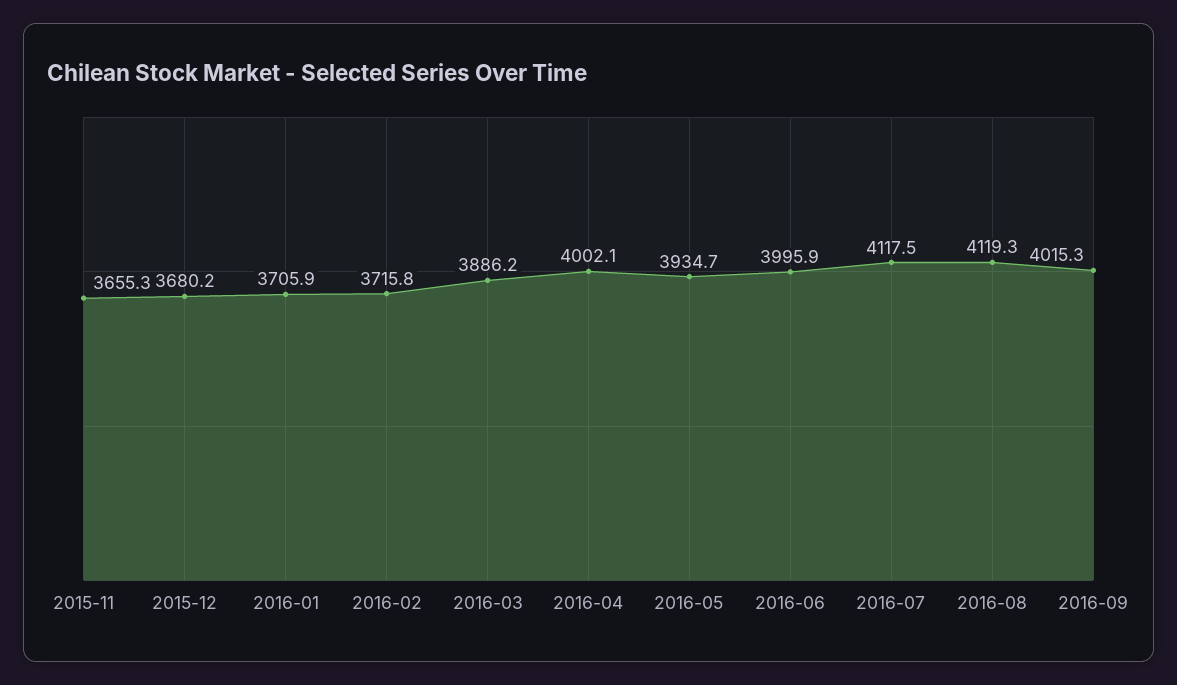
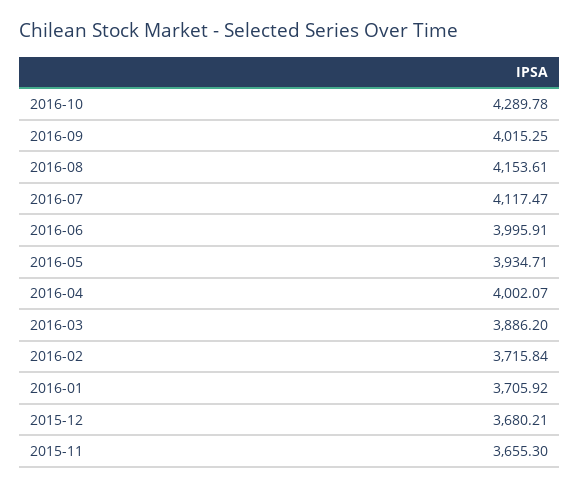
2016-08: 4119.3 -> 4153.61
2016-10: none -> 4289.78

